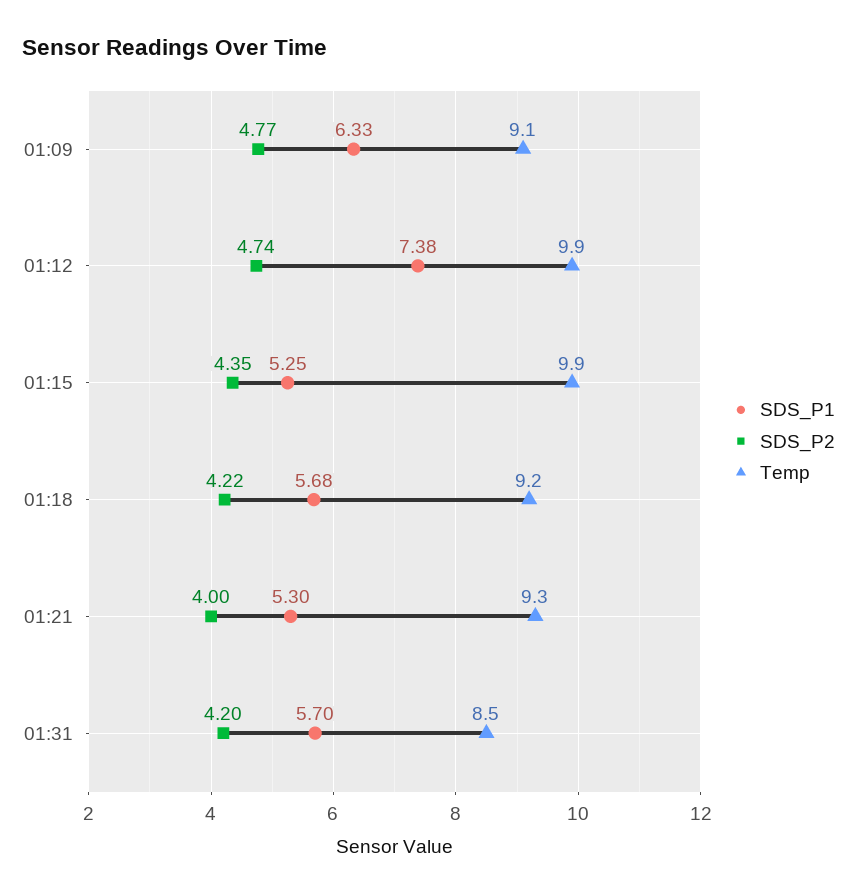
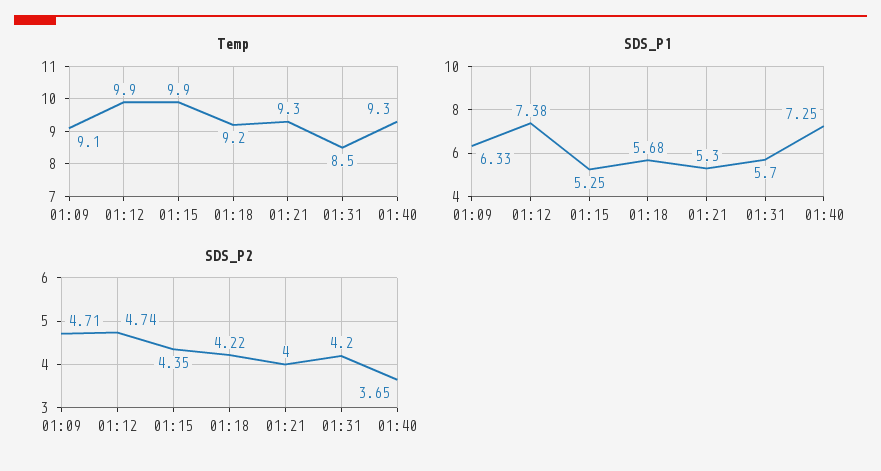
SDS_P2, 01:09: 4.77 -> 4.71
Temp, 01:40: none -> 9.3
SDS_P1, 01:40: none -> 7.25
SDS_P2, 01:40: none -> 3.65

